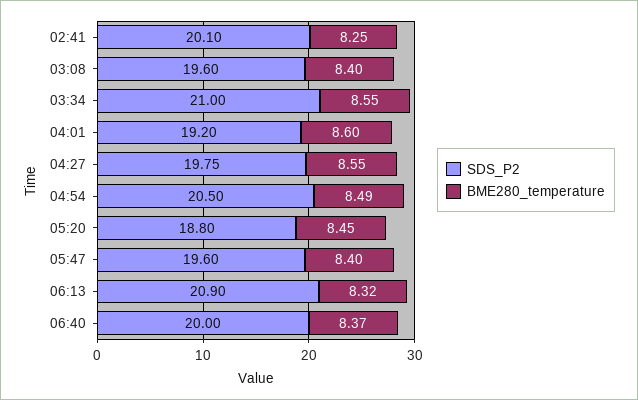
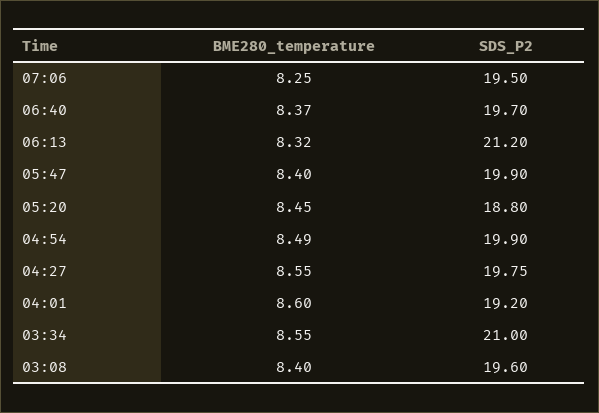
SDS_P2, 02:41: 20.1 -> none
BME280_temperature, 02:41: 8.25 -> none
SDS_P2, 04:54: 20.5 -> 19.9
SDS_P2, 05:47: 19.6 -> 19.9
SDS_P2, 06:13: 20.9 -> 21.2
SDS_P2, 06:40: 20 -> 19.7
BME280_temperature, 07:06: none -> 8.25
SDS_P2, 07:06: none -> 19.5

